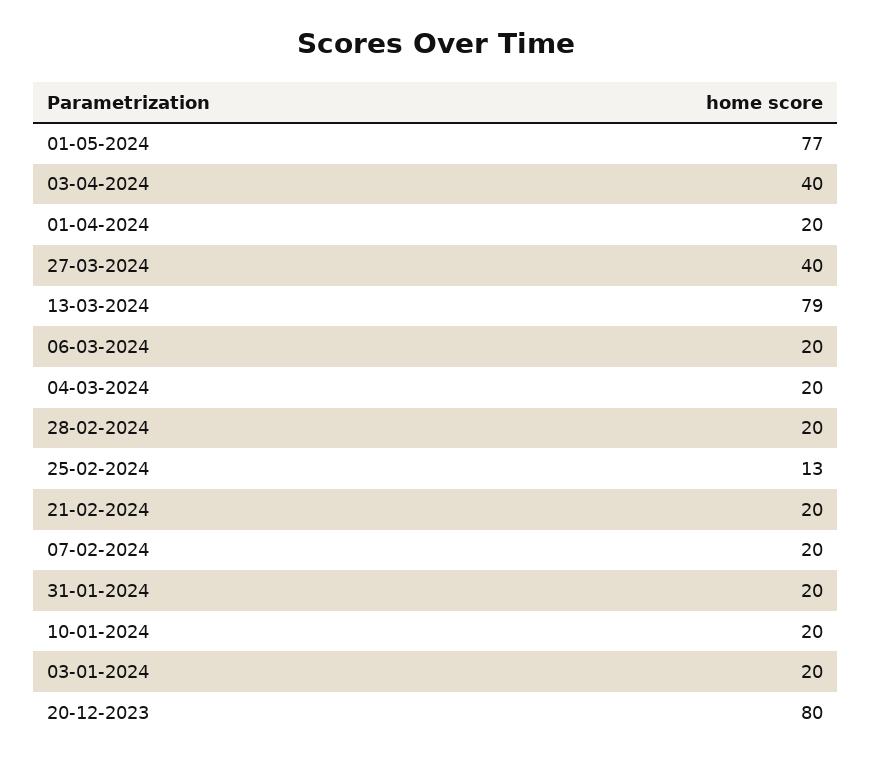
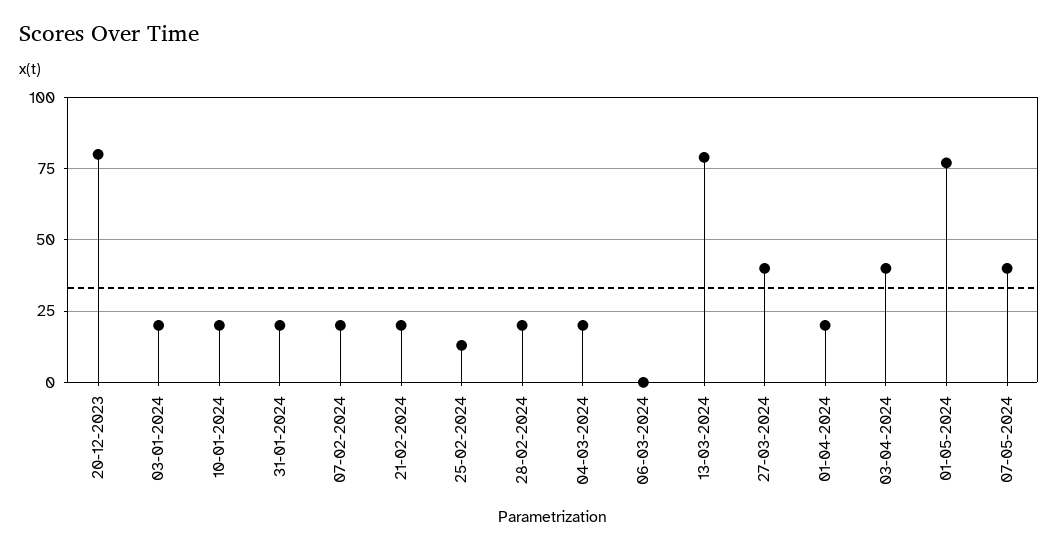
06-03-2024: 20 -> 0
07-05-2024: none -> 40

